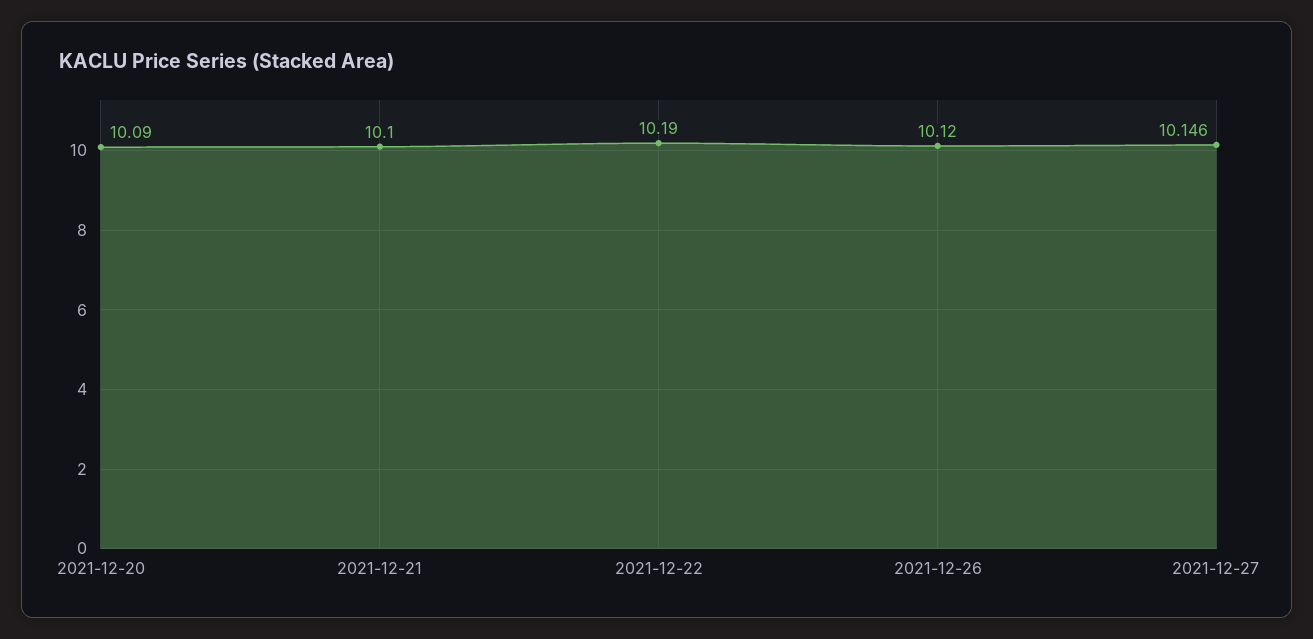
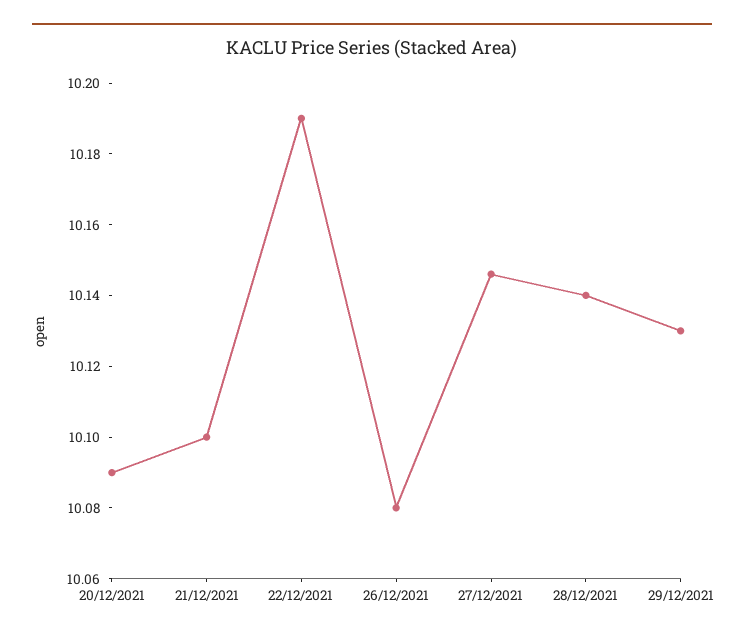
2021-12-26: 10.12 -> 10.08
28/12/2021: none -> 10.14
29/12/2021: none -> 10.13

